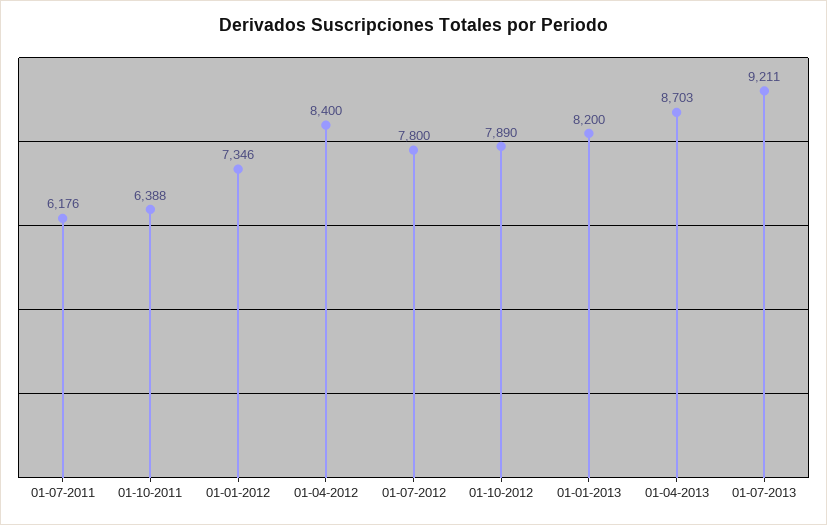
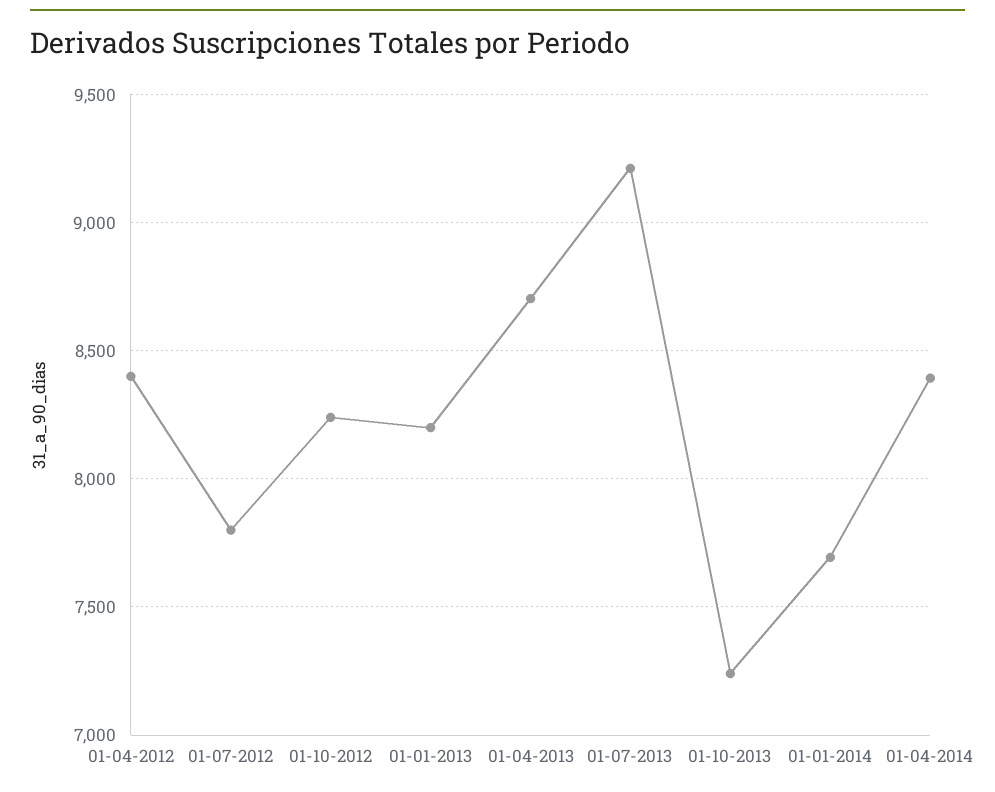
01-07-2011: 6176 -> none
01-10-2011: 6388 -> none
01-01-2012: 7346 -> none
01-10-2012: 7890 -> 8250
01-10-2013: none -> 7250
01-01-2014: none -> 7700
01-04-2014: none -> 8400

